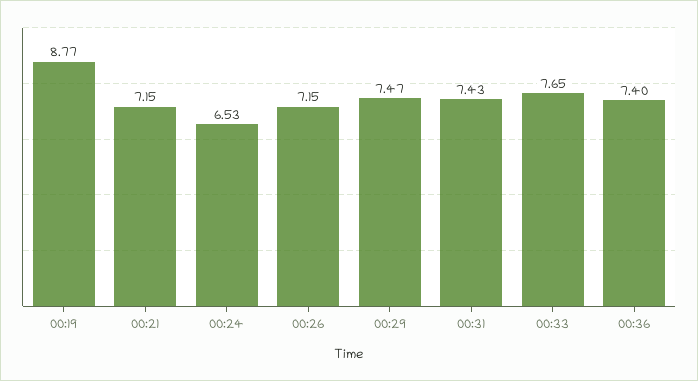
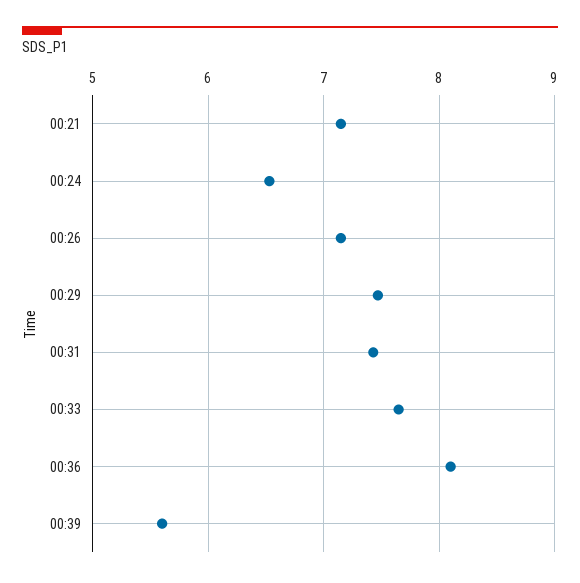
00:19: 8.77 -> none
00:36: 7.4 -> 8.1
00:39: none -> 5.6

